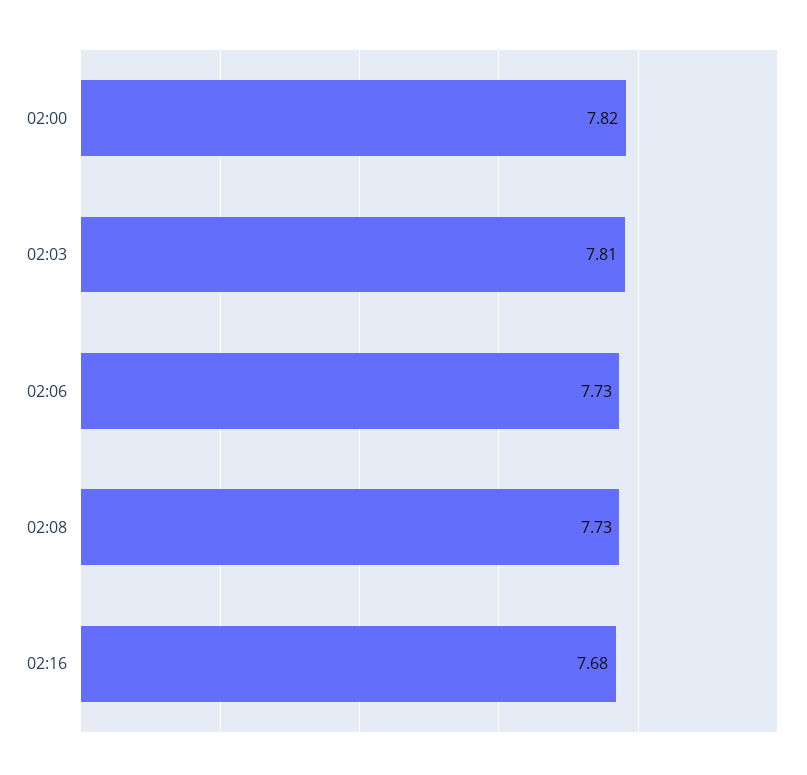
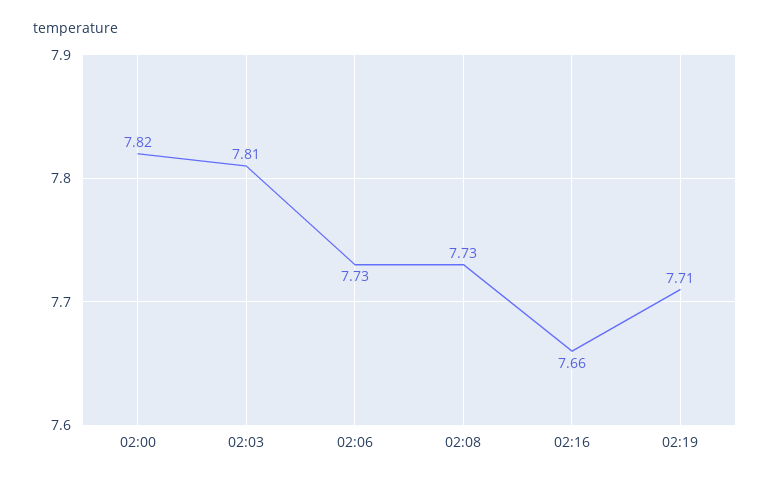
02:16: 7.68 -> 7.66
02:19: none -> 7.71

